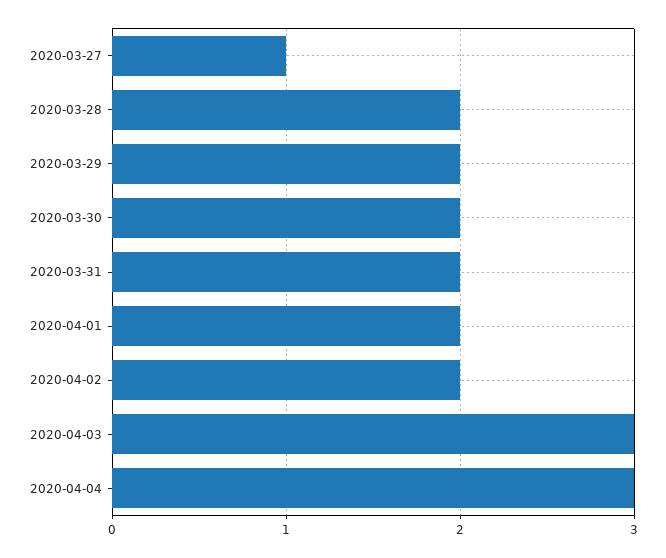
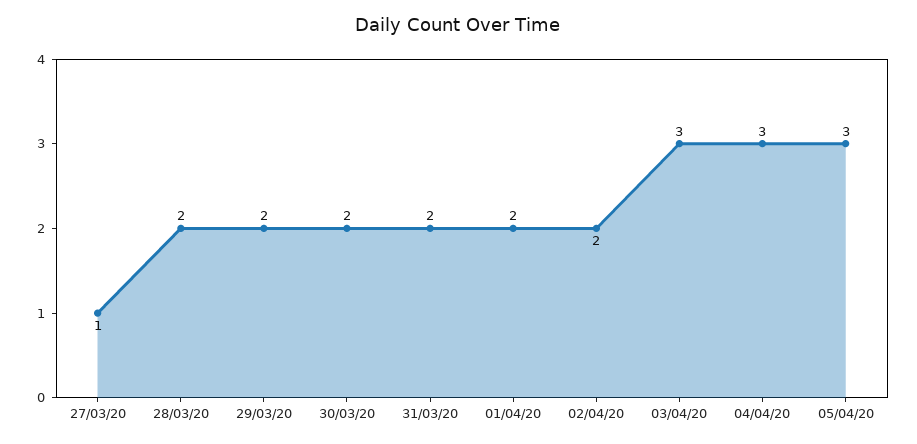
05/04/20: none -> 3

